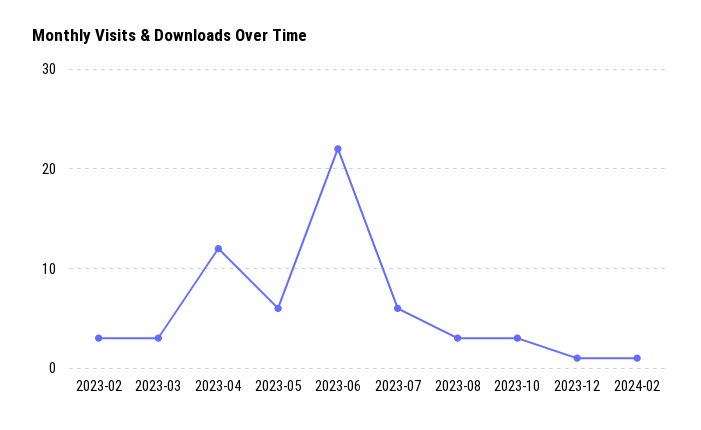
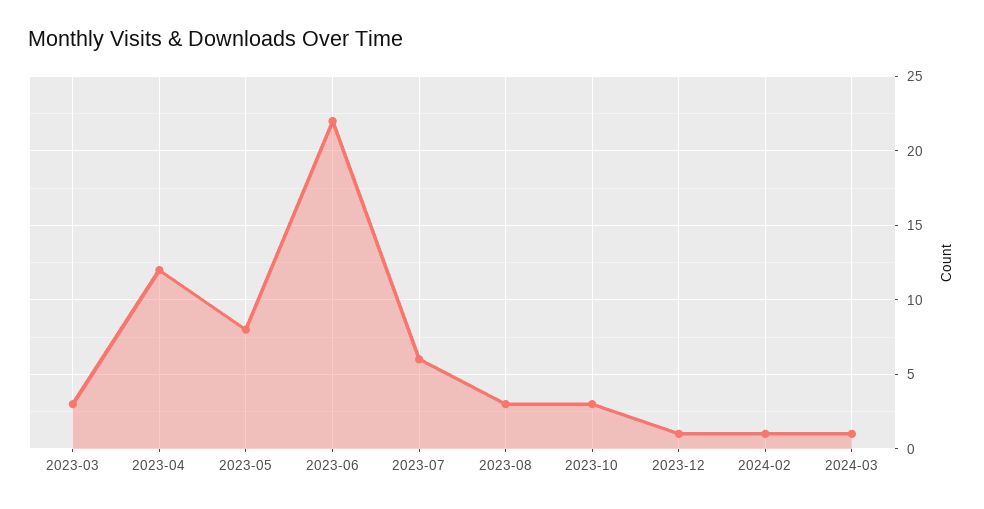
2023-02: 3 -> none
2023-05: 6 -> 8
2024-03: none -> 1

